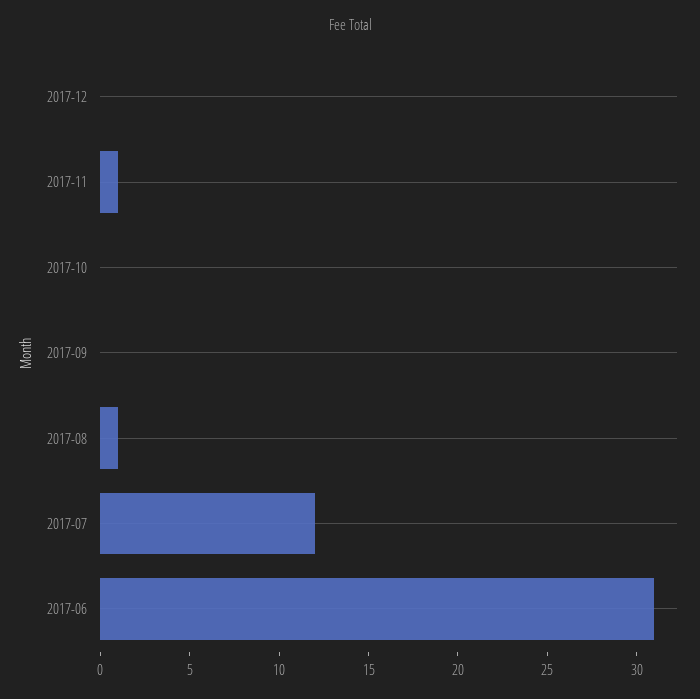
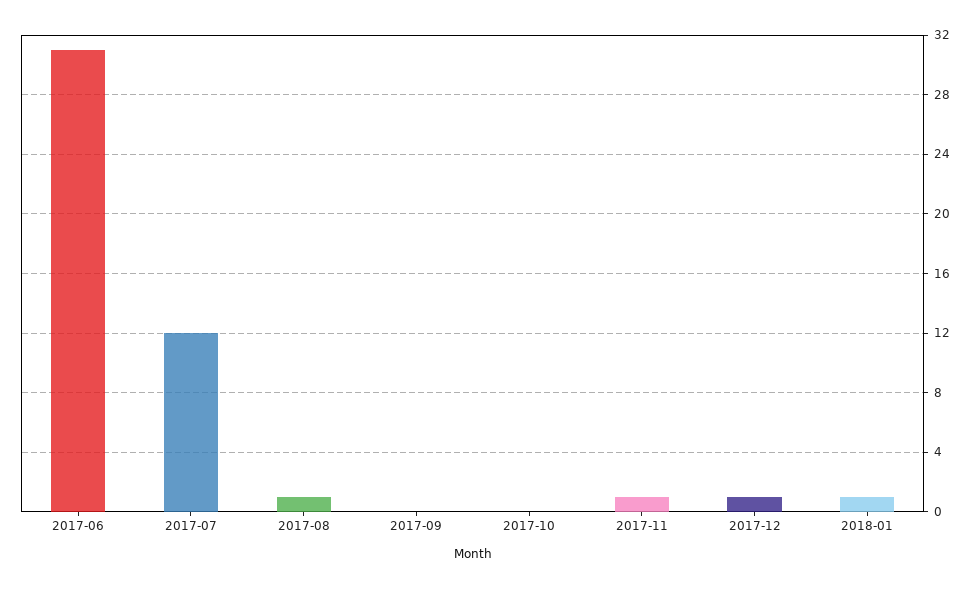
2017-12: 0 -> 1
2018-01: none -> 1

